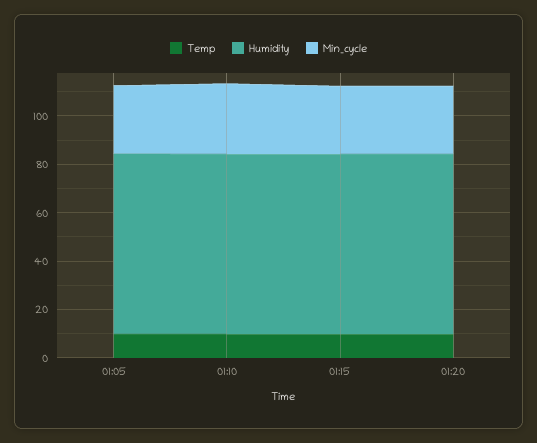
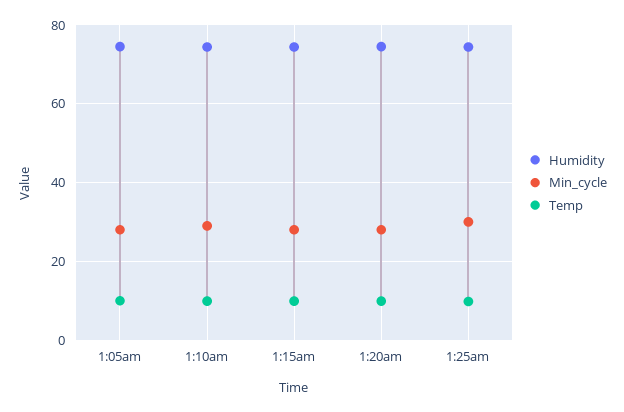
Humidity, 1:25am: none -> 74
Min_cycle, 1:25am: none -> 30
Temp, 1:25am: none -> 10

